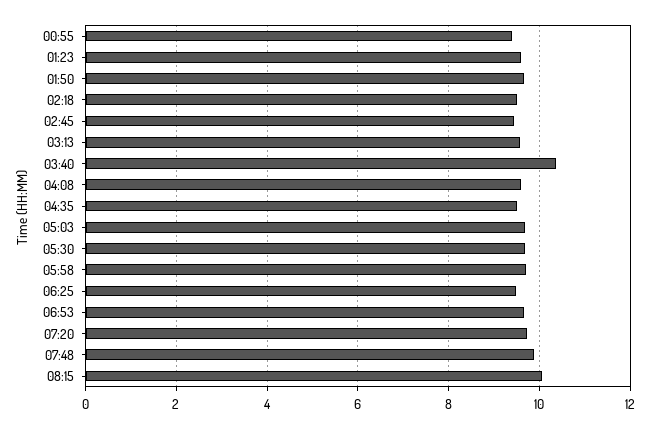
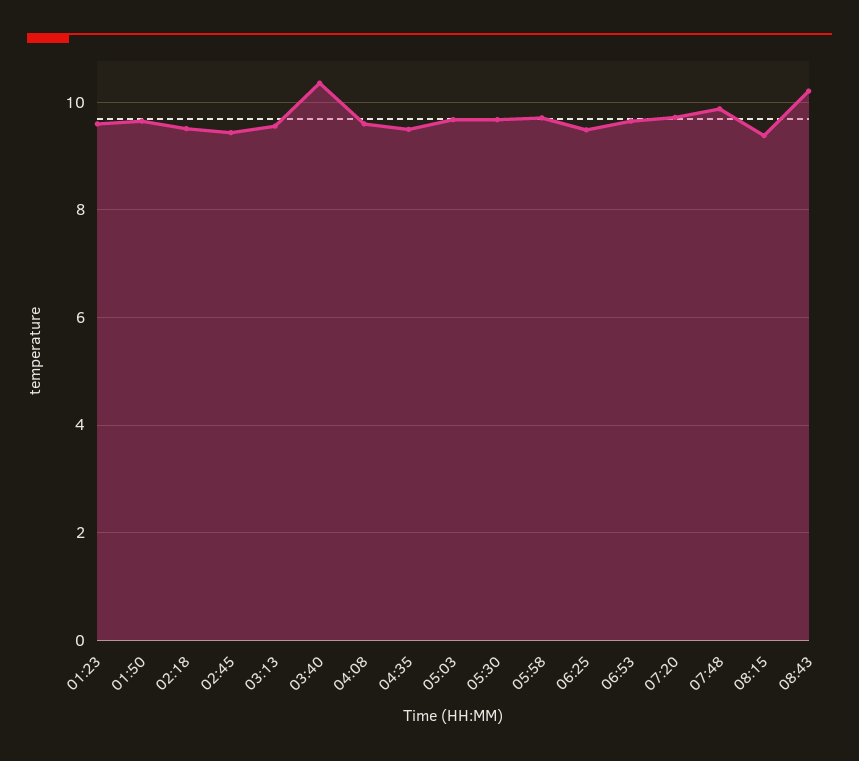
00:55: 9.4 -> none
08:15: 10 -> 9.4
08:43: none -> 10.2

